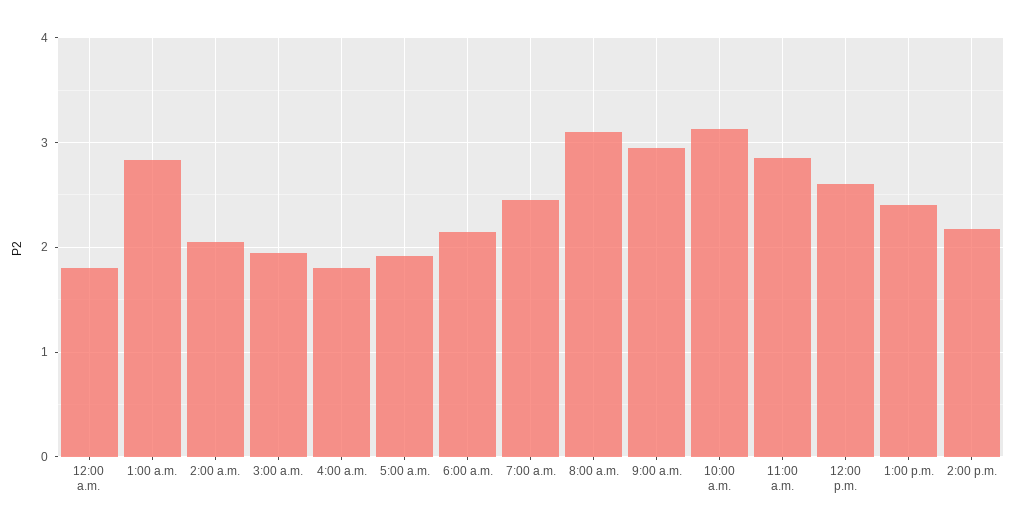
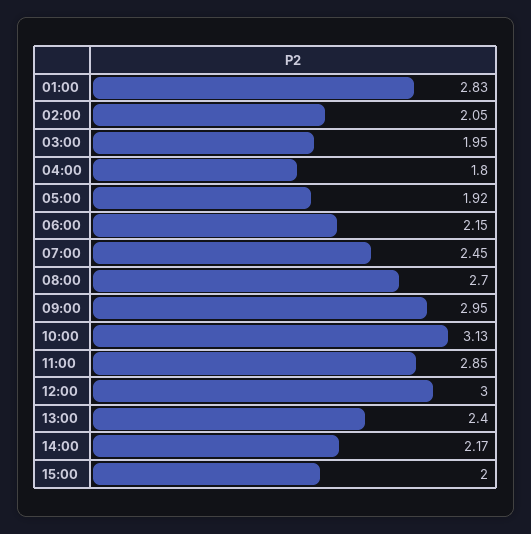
12:00 a.m.: 1.8 -> none
8:00 a.m.: 3.1 -> 2.7
12:00 p.m.: 2.6 -> 3
15:00: none -> 2

